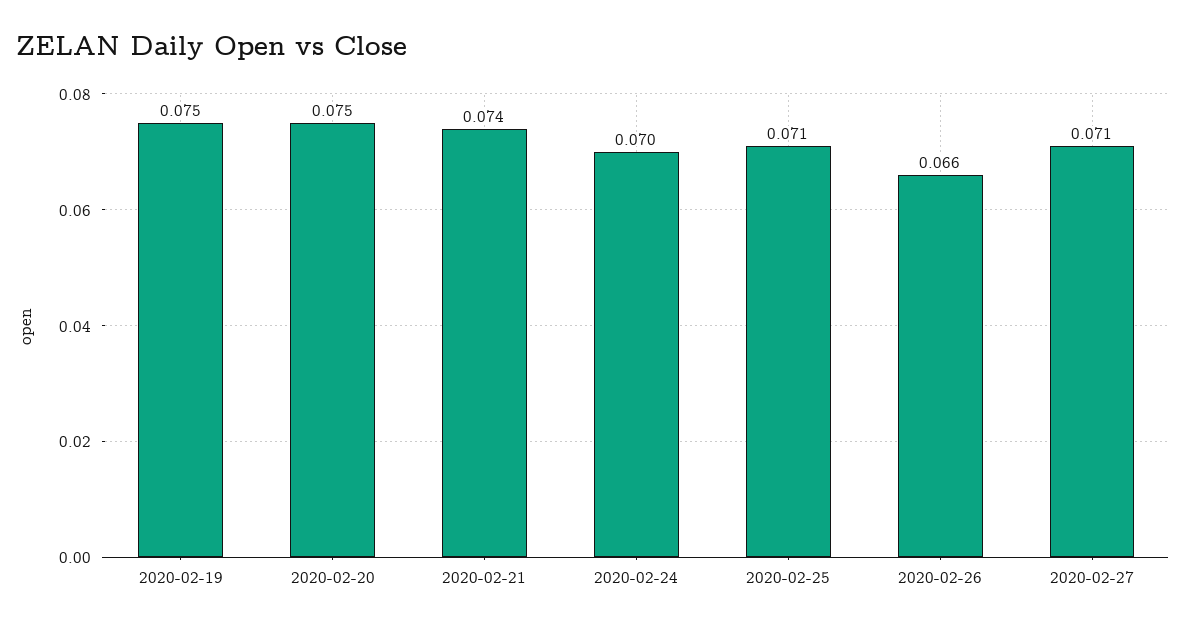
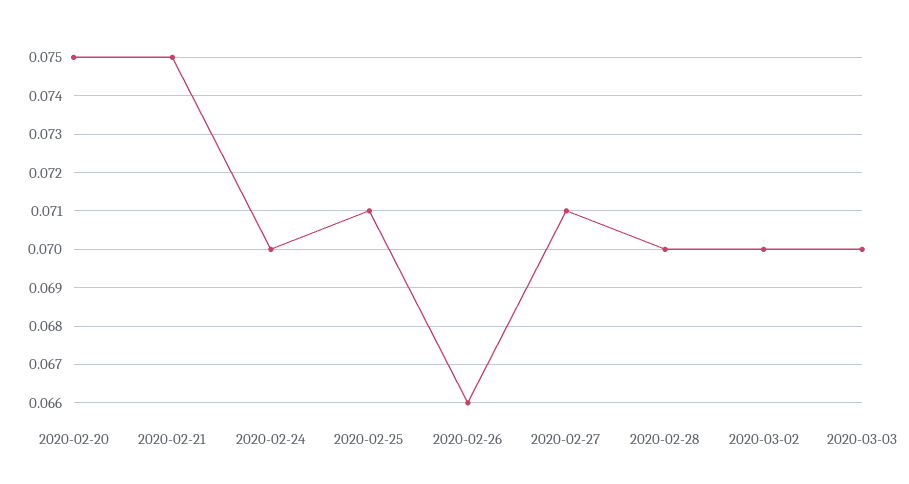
2020-02-19: 0.075 -> none
2020-02-21: 0.074 -> 0.075
2020-02-28: none -> 0.07
2020-03-02: none -> 0.07
2020-03-03: none -> 0.07

